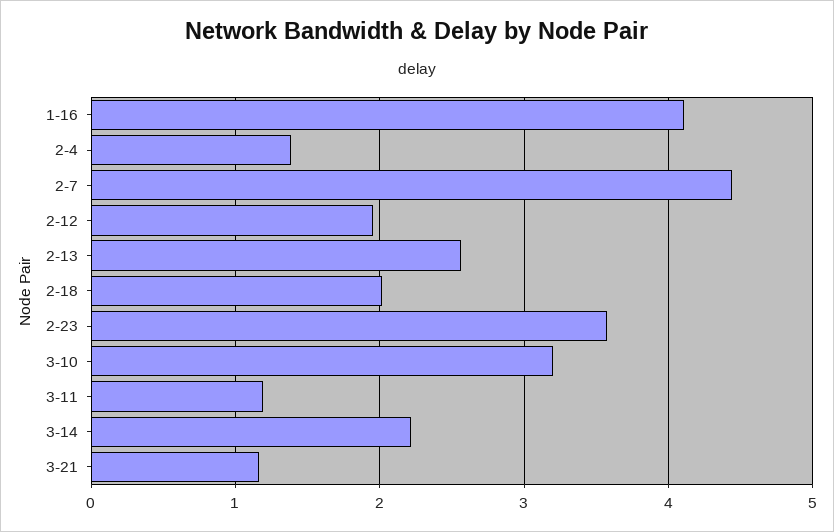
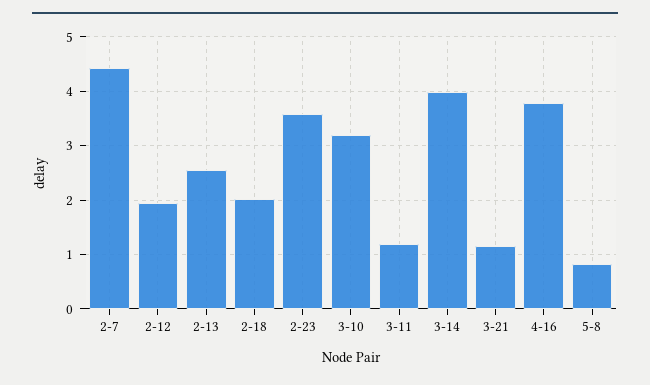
1-16: 4.1 -> none
2-4: 1.4 -> none
3-14: 2.2 -> 4
4-16: none -> 3.8
5-8: none -> 0.8

